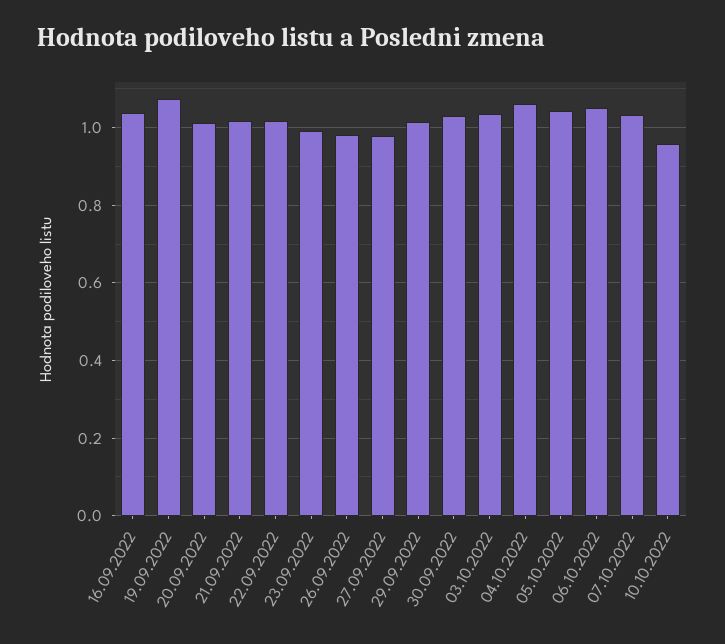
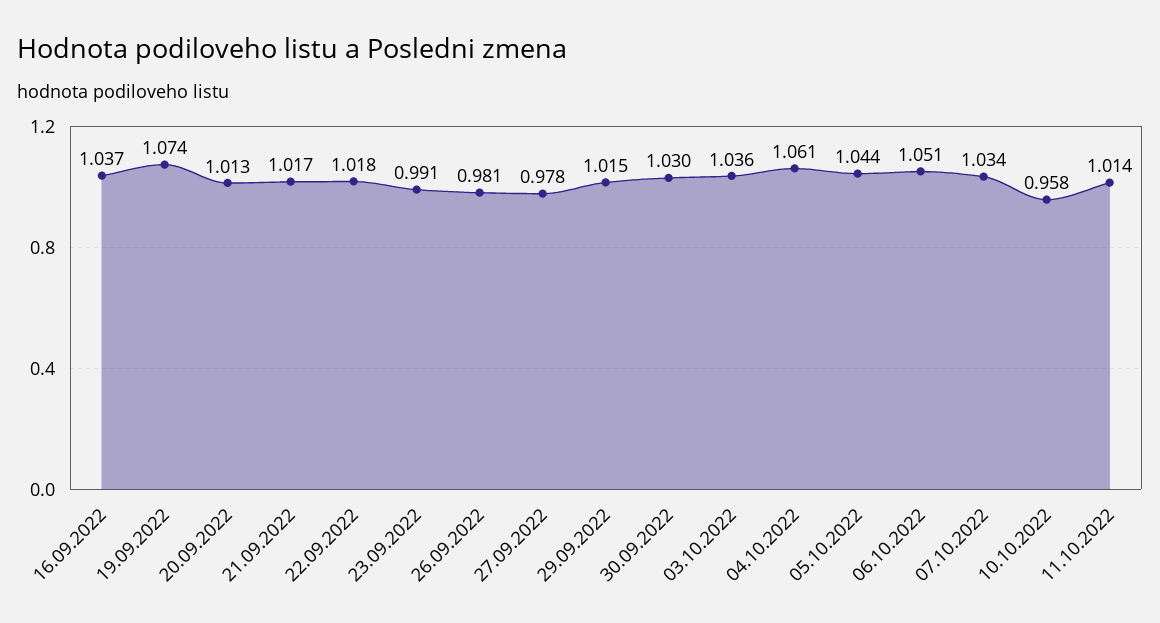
11.10.2022: none -> 1.014

